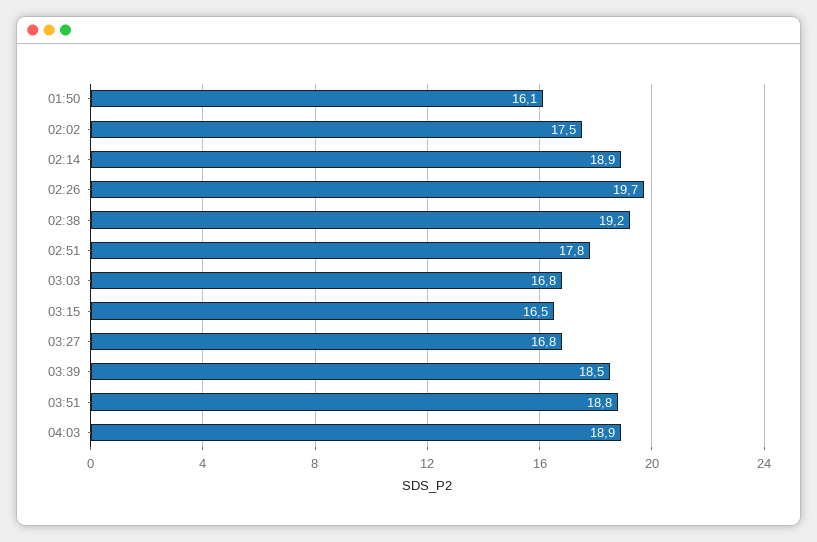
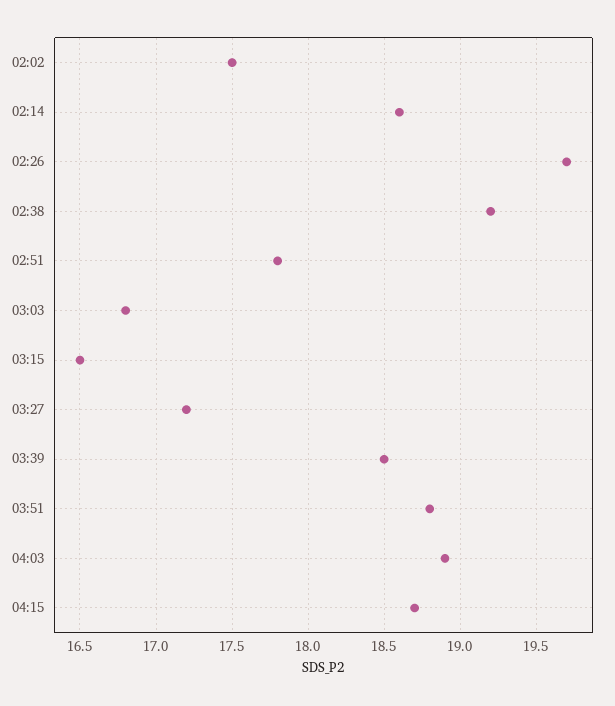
01:50: 16.1 -> none
02:14: 18.9 -> 18.6
03:27: 16.8 -> 17.2
04:15: none -> 18.7

